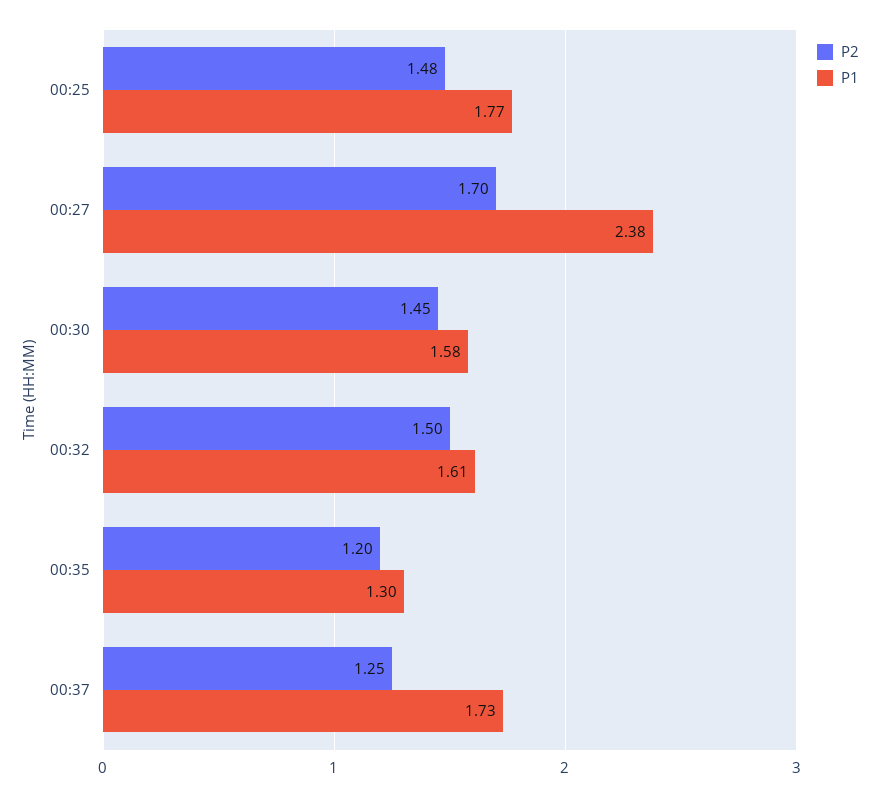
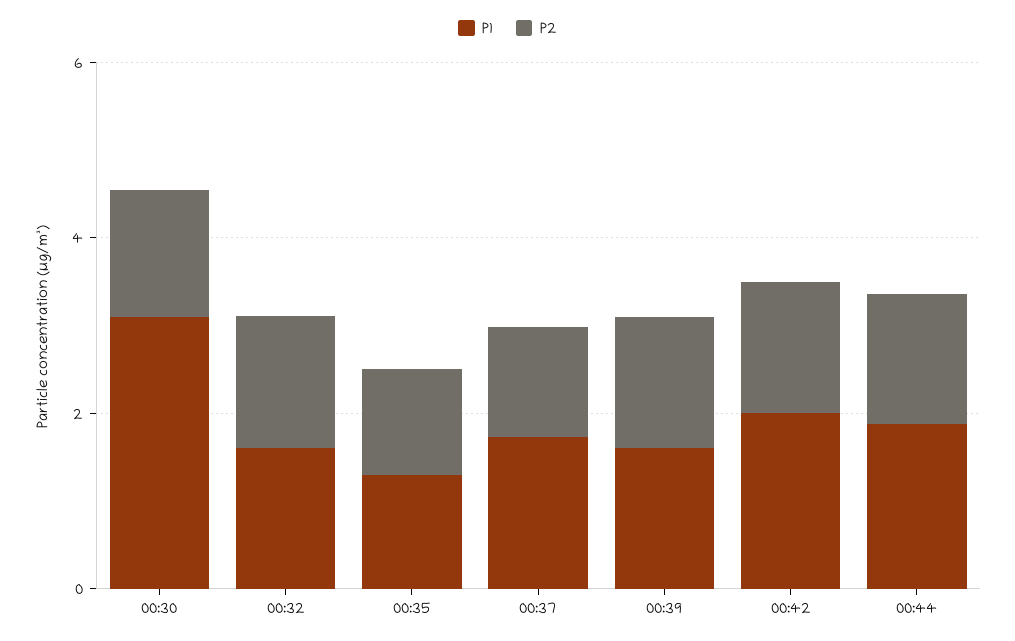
P2, 00:25: 1.48 -> none
P1, 00:25: 1.77 -> none
P2, 00:27: 1.7 -> none
P1, 00:27: 2.38 -> none
P1, 00:30: 1.58 -> 3
P1, 00:39: none -> 1.5
P2, 00:39: none -> 1.5
P1, 00:42: none -> 2
P2, 00:42: none -> 1.5
P1, 00:44: none -> 2
P2, 00:44: none -> 1.5

